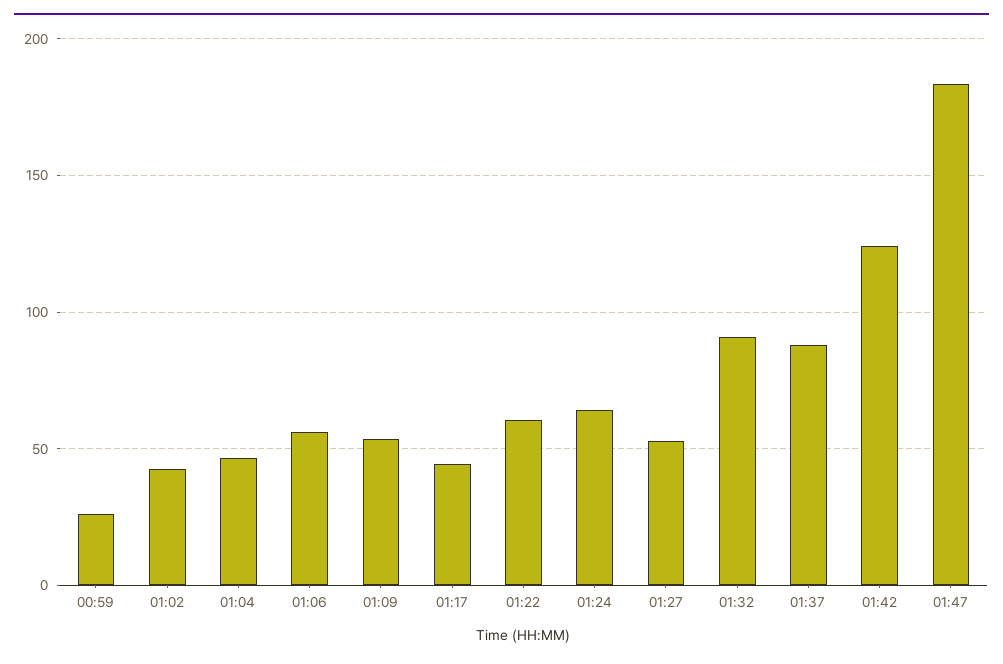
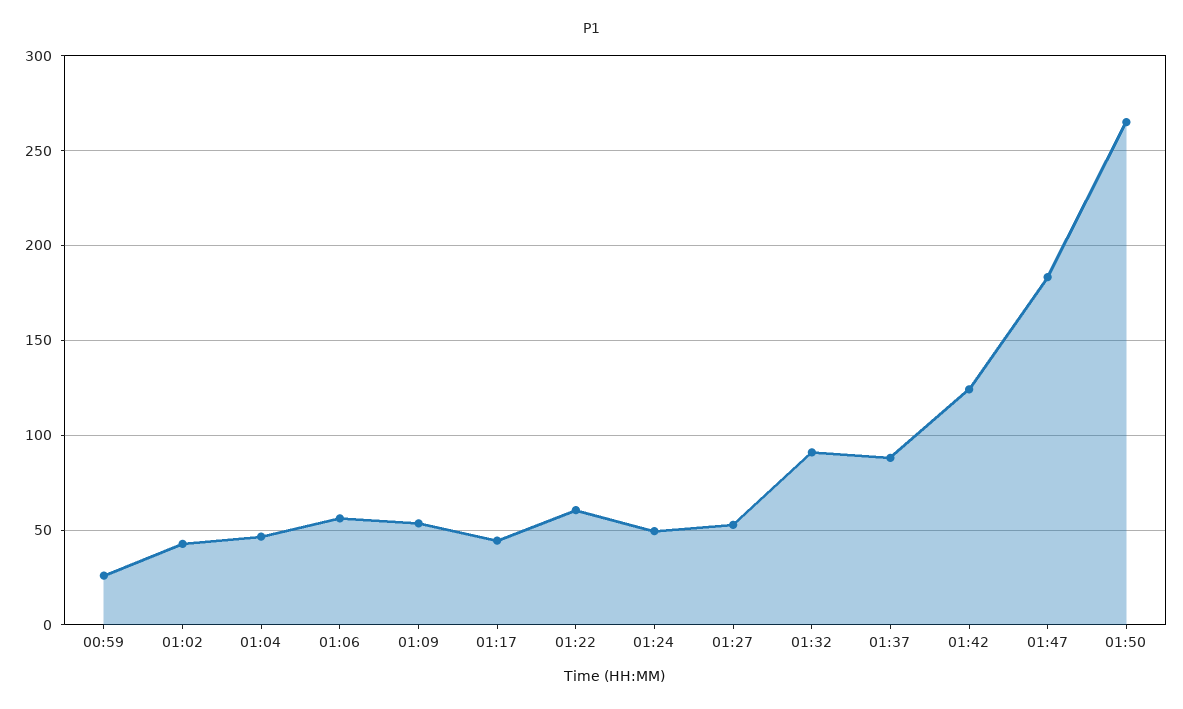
01:24: 65 -> 50
01:50: none -> 265

